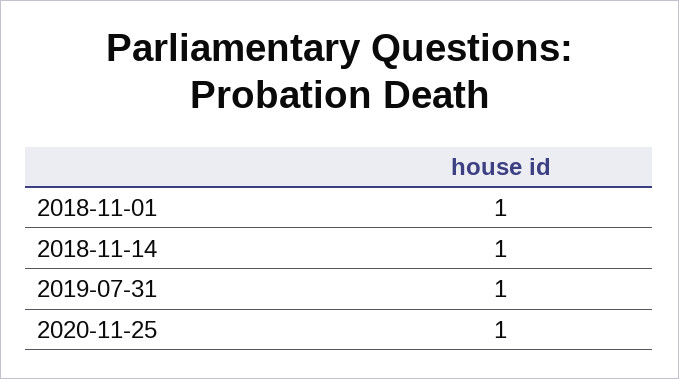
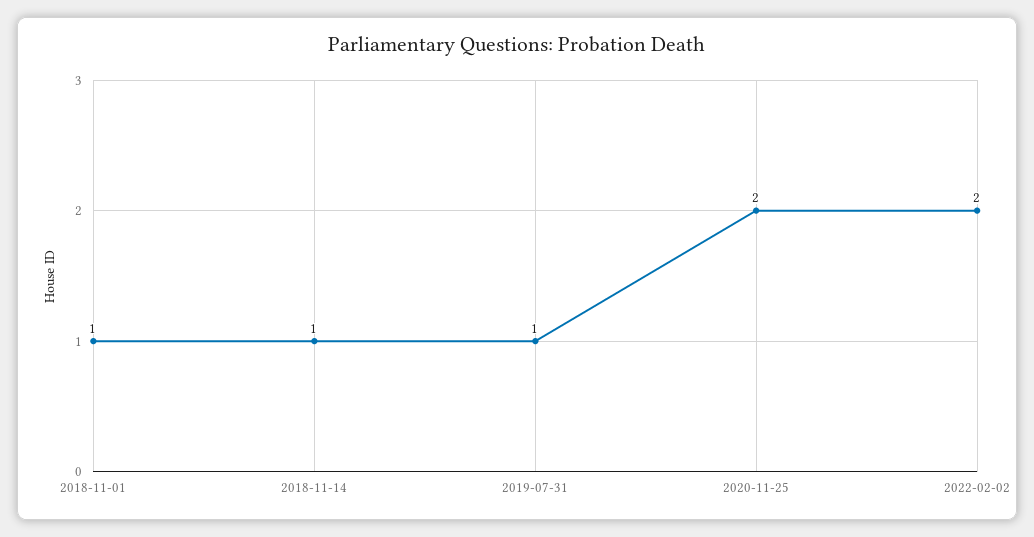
2020-11-25: 1 -> 2
2022-02-02: none -> 2

